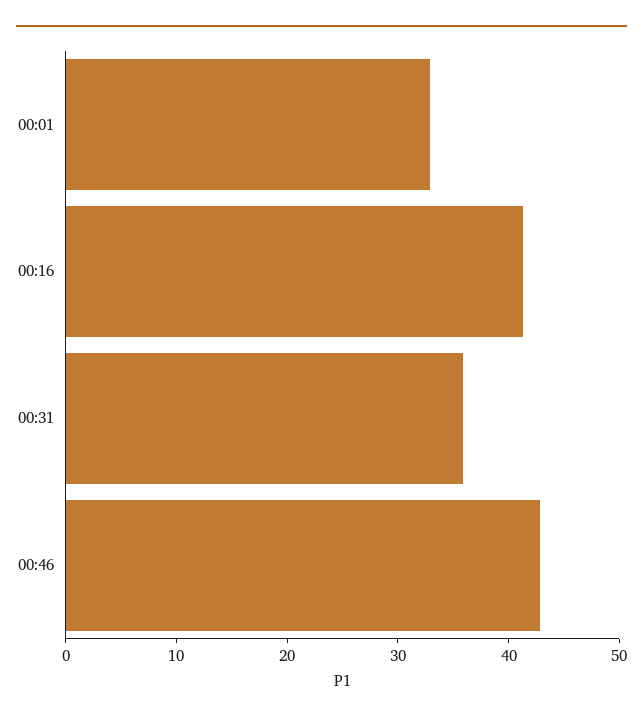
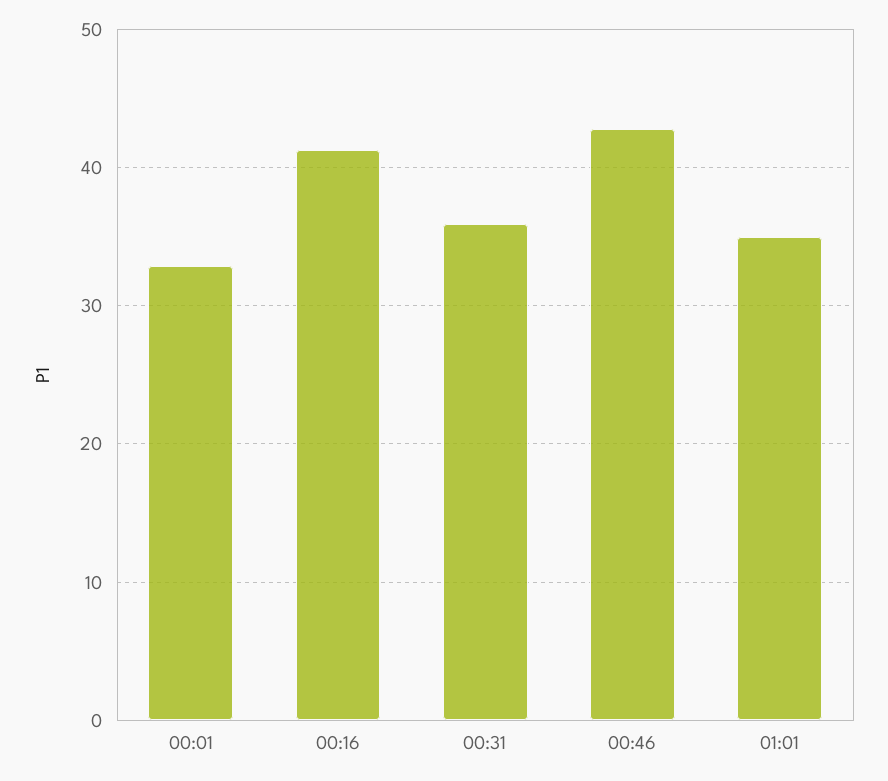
01:01: none -> 35

